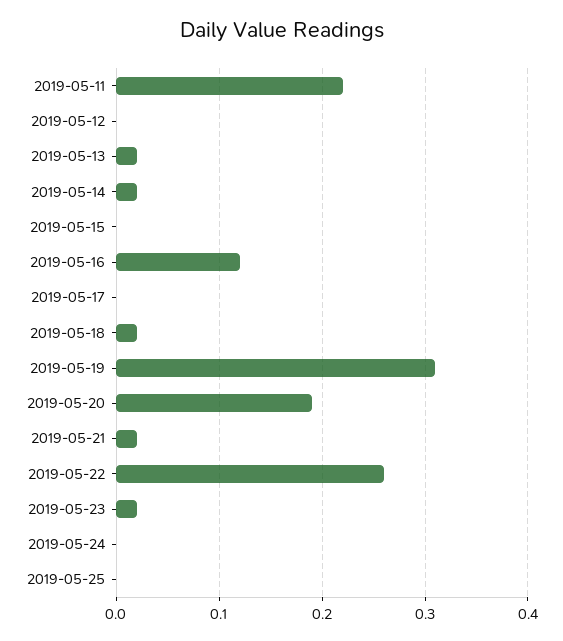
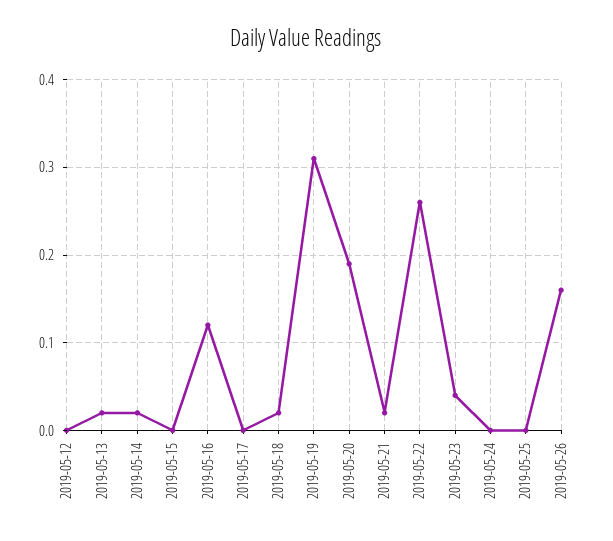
2019-05-11: 0.22 -> none
2019-05-23: 0.02 -> 0.04
2019-05-26: none -> 0.16

